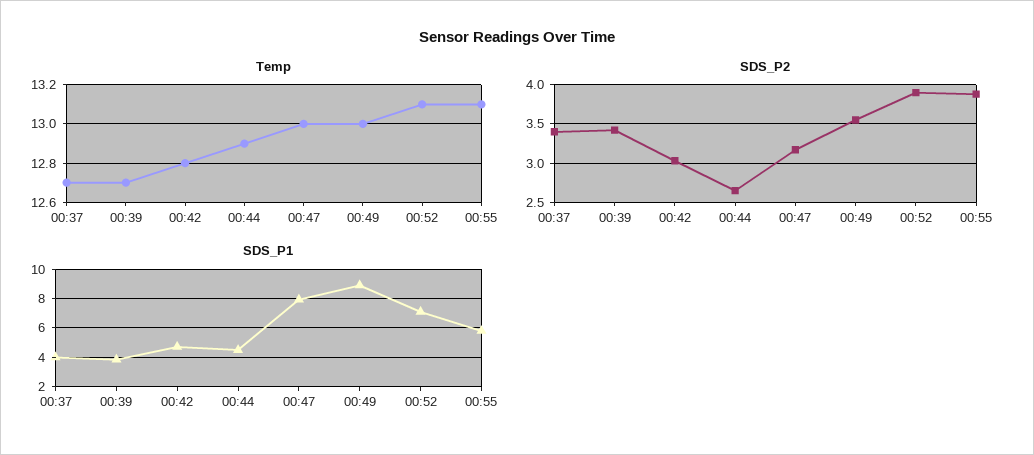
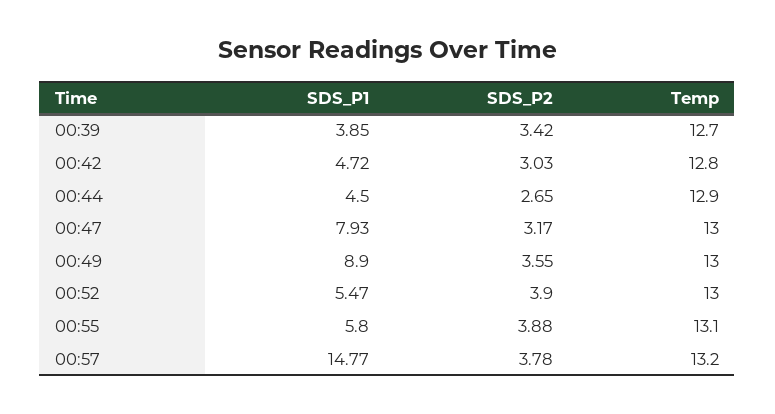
Temp, 00:37: 12.7 -> none
Temp, 00:52: 13.1 -> 13
SDS_P2, 00:37: 3.4 -> none
SDS_P1, 00:37: 4 -> none
SDS_P1, 00:52: 7 -> 5.47
SDS_P1, 00:57: none -> 14.77
SDS_P2, 00:57: none -> 3.78
Temp, 00:57: none -> 13.2

